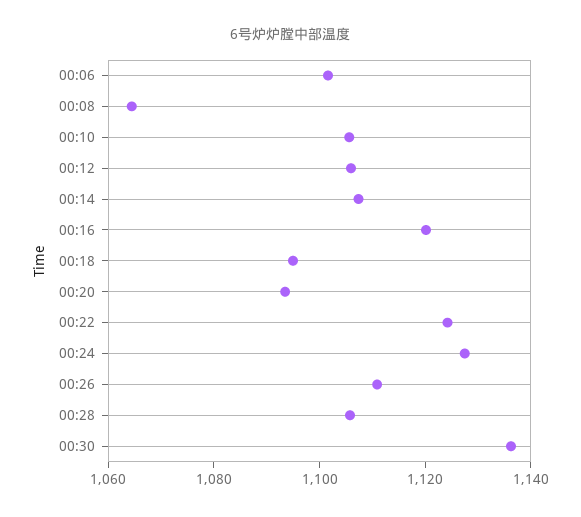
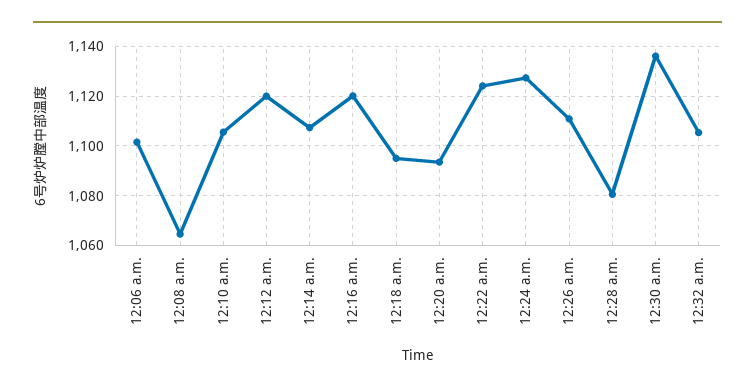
00:12: 1105 -> 1120
00:28: 1105 -> 1080
12:32 a.m.: none -> 1105

